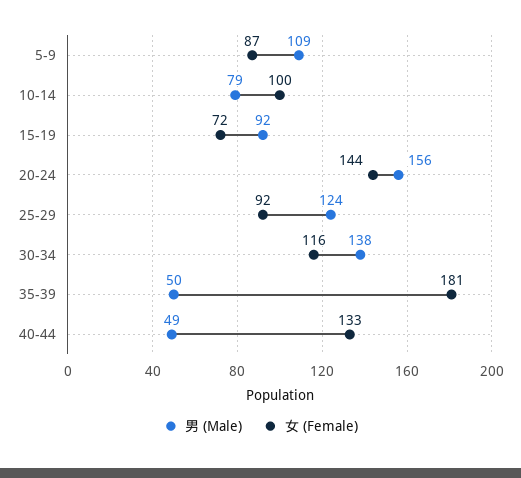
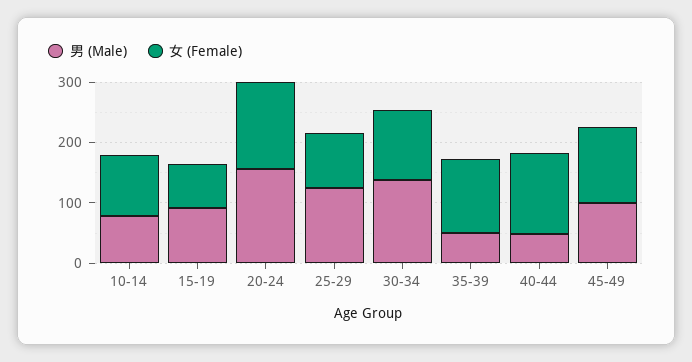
男 (Male), 5-9: 109 -> none
女 (Female), 5-9: 87 -> none
女 (Female), 35-39: 181 -> 120
男 (Male), 45-49: none -> 100
女 (Female), 45-49: none -> 120

